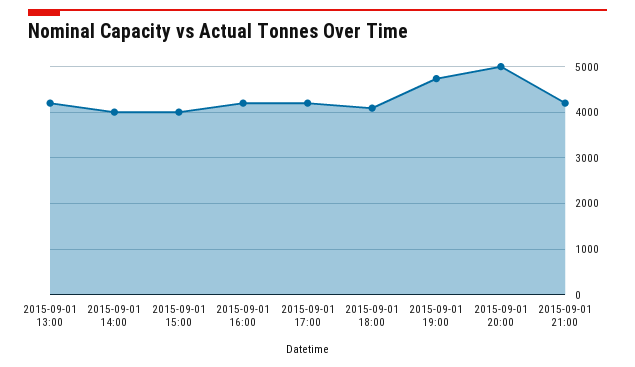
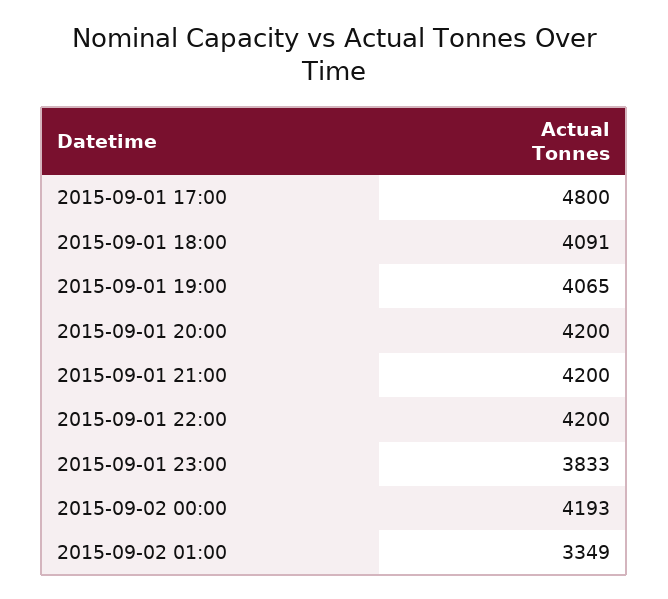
2015-09-01 13:00: 4200 -> none
2015-09-01 14:00: 4000 -> none
2015-09-01 15:00: 4000 -> none
2015-09-01 16:00: 4200 -> none
2015-09-01 17:00: 4200 -> 4800
2015-09-01 19:00: 4800 -> 4065
2015-09-01 20:00: 5000 -> 4200
2015-09-01 22:00: none -> 4200
2015-09-01 23:00: none -> 3833
2015-09-02 00:00: none -> 4193
2015-09-02 01:00: none -> 3349

